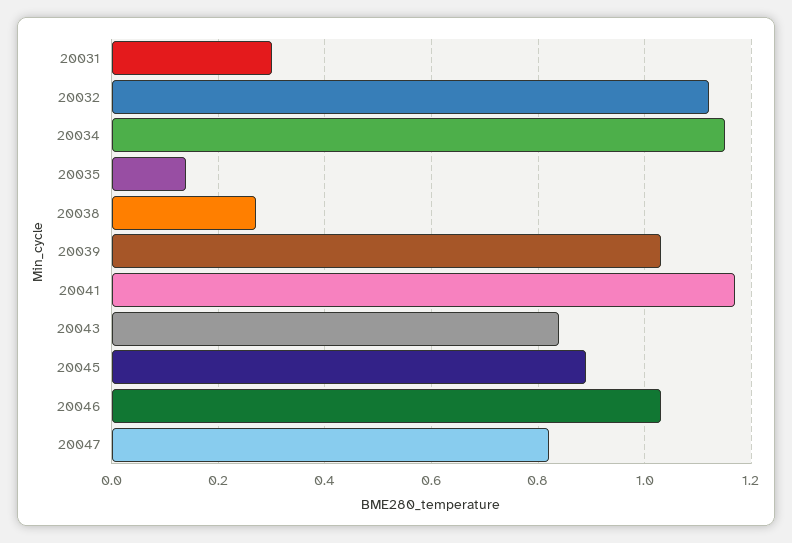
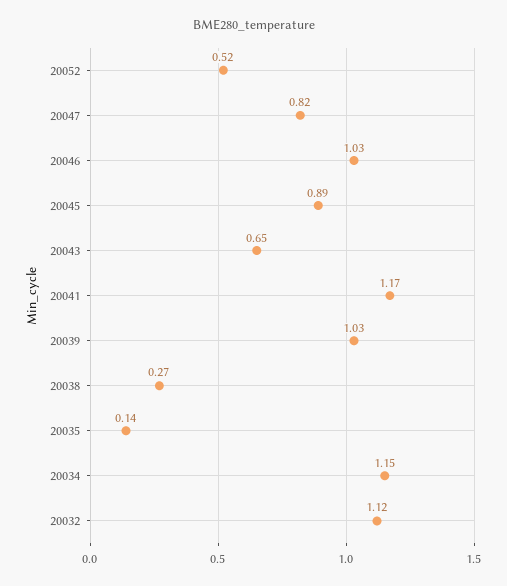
20031: 0.3 -> none
20043: 0.85 -> 0.65
20052: none -> 0.52

